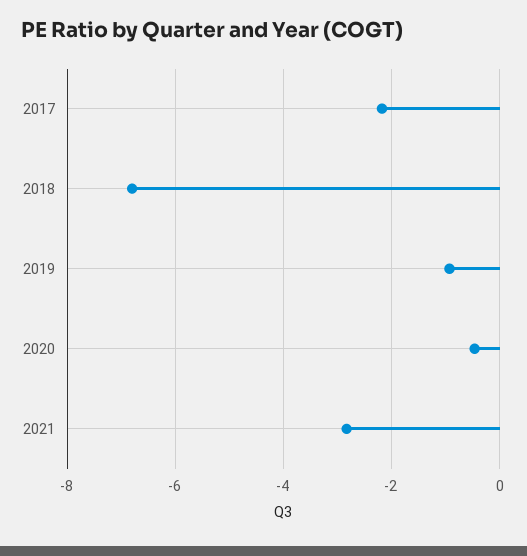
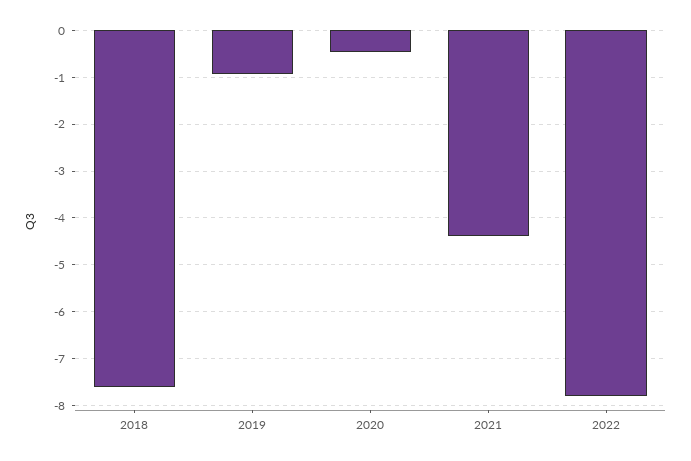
2017: -2.2 -> none
2018: -6.8 -> -7.6
2021: -2.8 -> -4.4
2022: none -> -7.8

